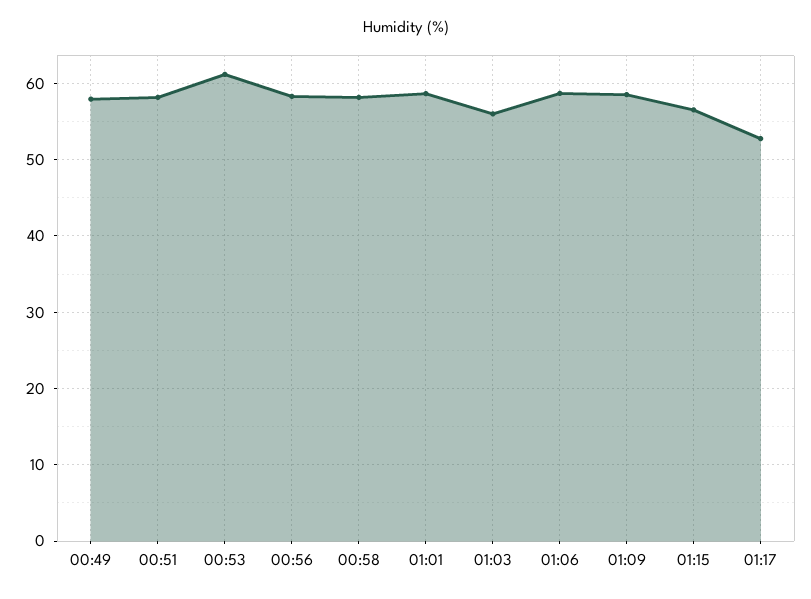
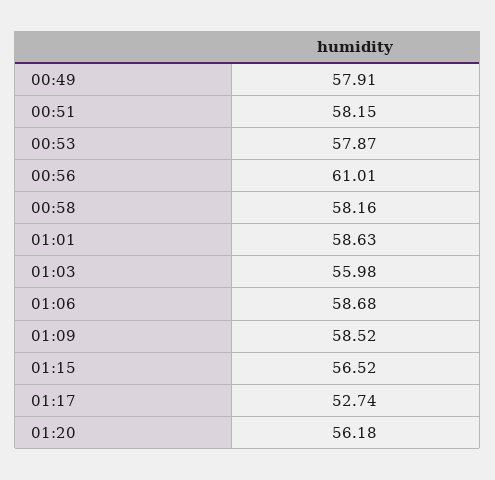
00:53: 61 -> 57.87
00:56: 58 -> 61.01
01:20: none -> 56.18

